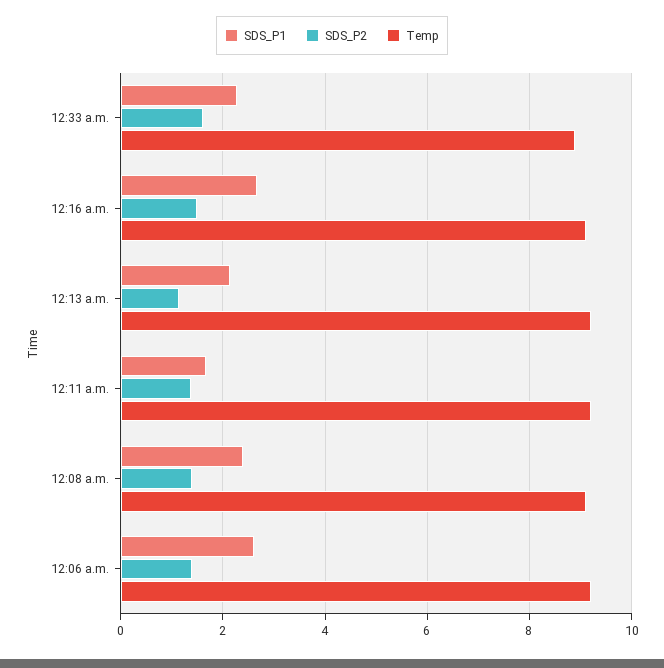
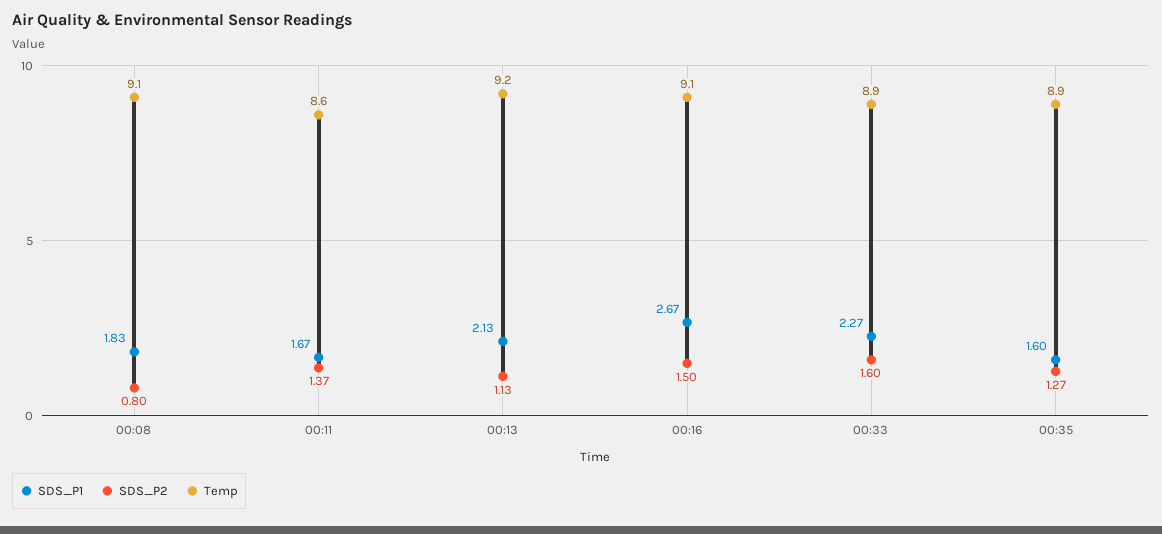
Temp, 12:11 a.m.: 9.2 -> 8.6
SDS_P1, 12:08 a.m.: 2.4 -> 1.83
SDS_P2, 12:08 a.m.: 1.4 -> 0.8
SDS_P1, 12:06 a.m.: 2.6 -> none
SDS_P2, 12:06 a.m.: 1.4 -> none
Temp, 12:06 a.m.: 9.2 -> none
SDS_P1, 00:35: none -> 1.6
SDS_P2, 00:35: none -> 1.27
Temp, 00:35: none -> 8.9

